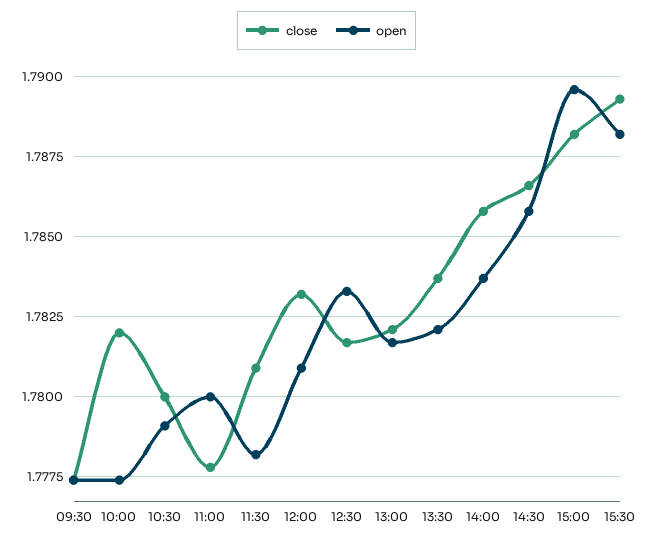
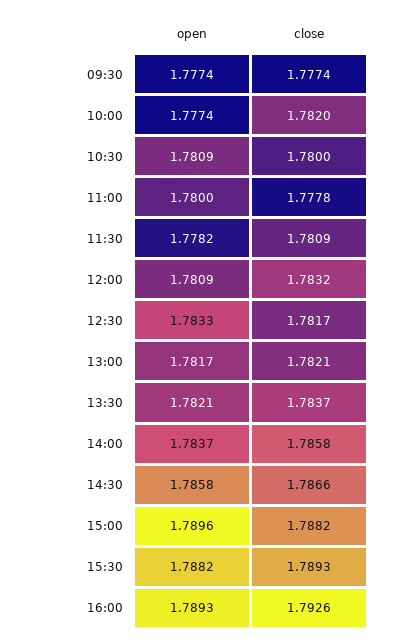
open, 10:30: 1.779 -> 1.7809
open, 16:00: none -> 1.7893
close, 16:00: none -> 1.7926

